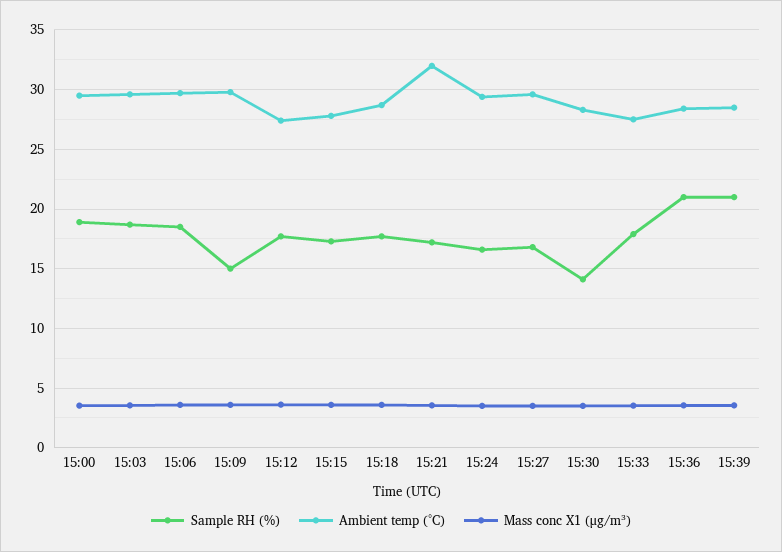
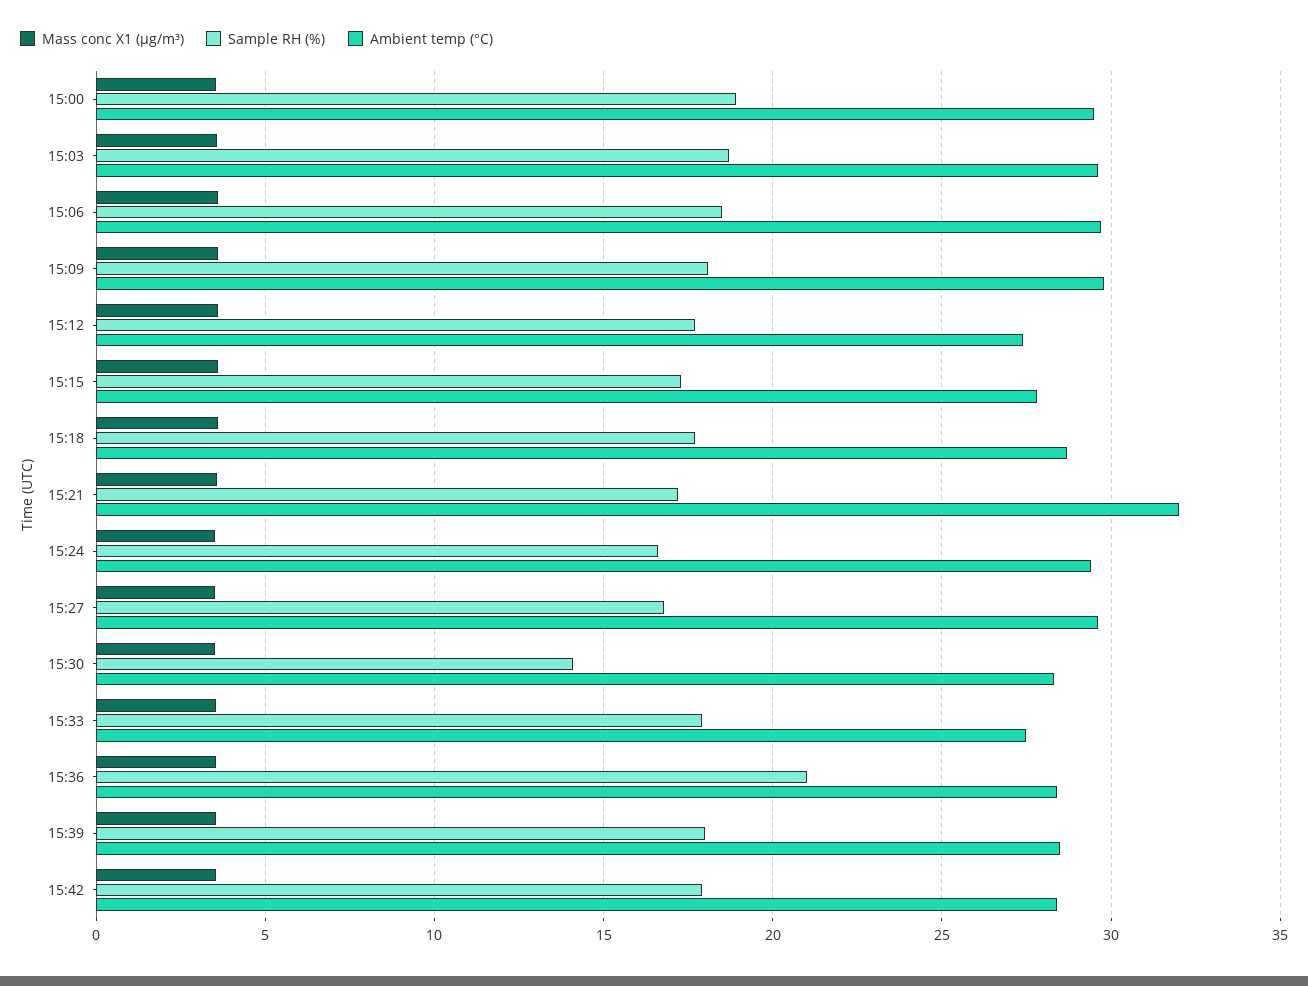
Sample RH (%), 15:09: 15 -> 18
Sample RH (%), 15:39: 21 -> 18
Mass conc X1 (μg/m³), 15:42: none -> 3.5
Sample RH (%), 15:42: none -> 18
Ambient temp (°C), 15:42: none -> 28.5

